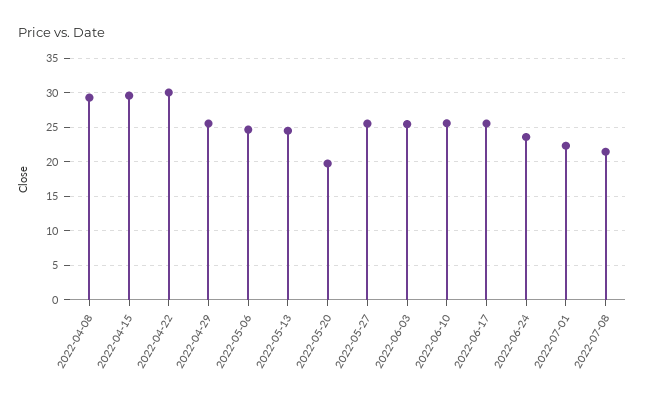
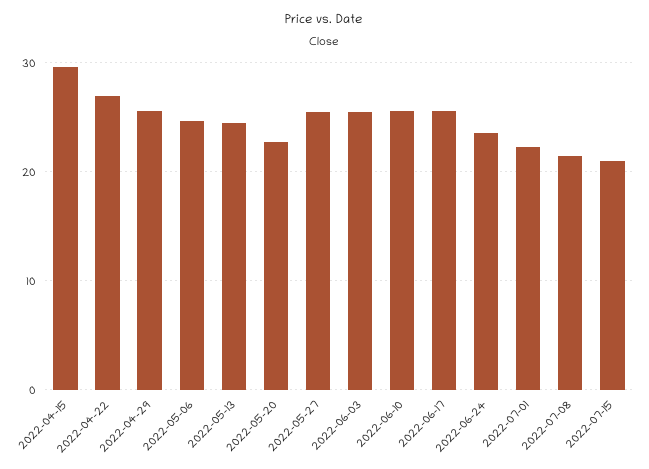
2022-04-08: 29 -> none
2022-04-22: 30 -> 27
2022-05-20: 20 -> 23
2022-07-15: none -> 21

